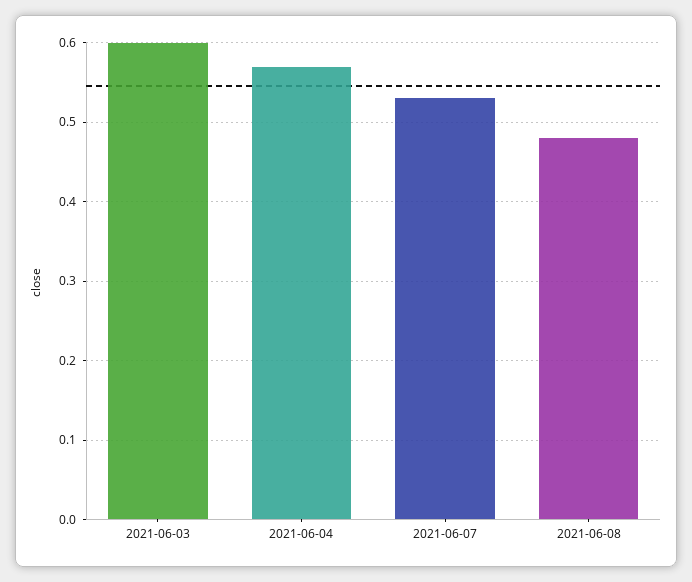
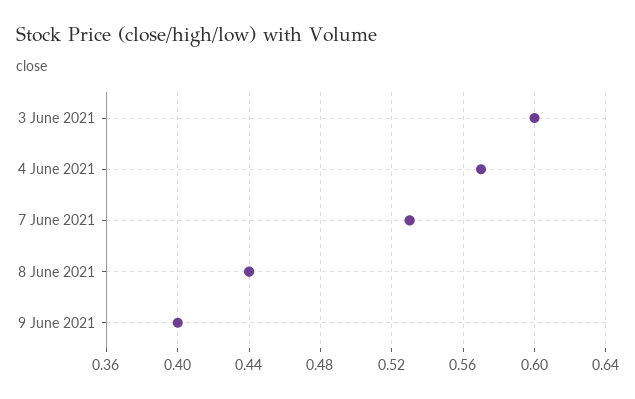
2021-06-08: 0.48 -> 0.44
9 June 2021: none -> 0.4

